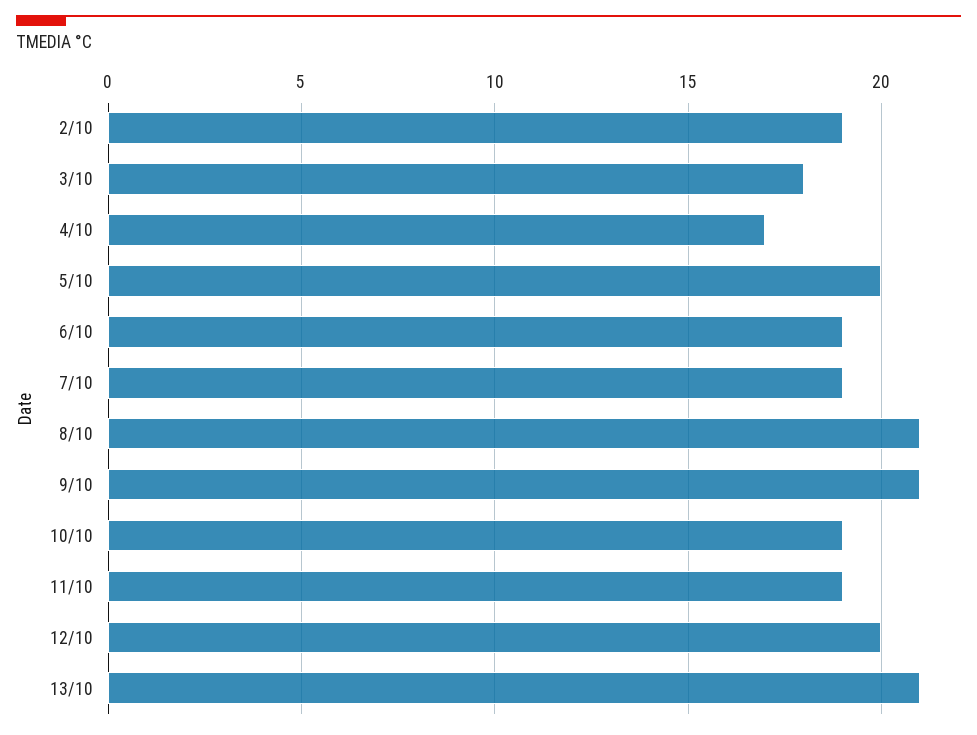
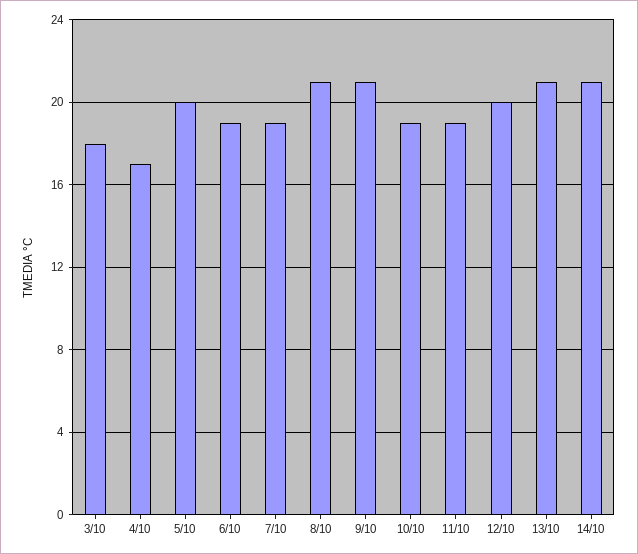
2/10: 19 -> none
14/10: none -> 21

